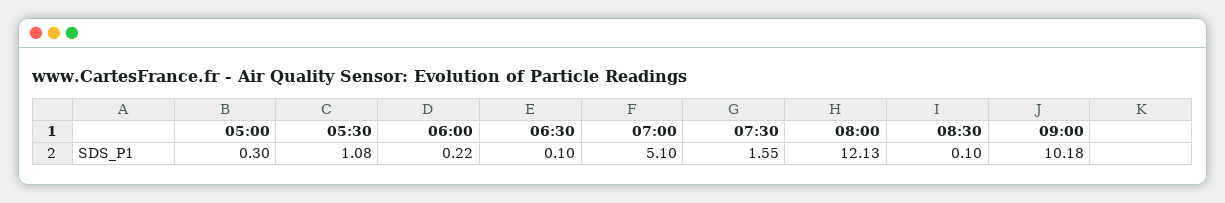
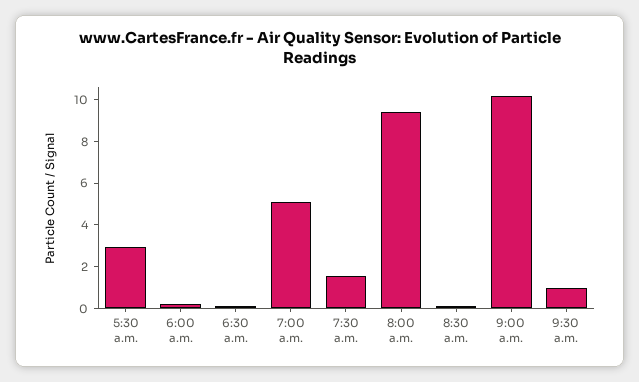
05:00: 0.3 -> none
05:30: 1.08 -> 3
08:00: 12.13 -> 9.5
9:30 a.m.: none -> 1

